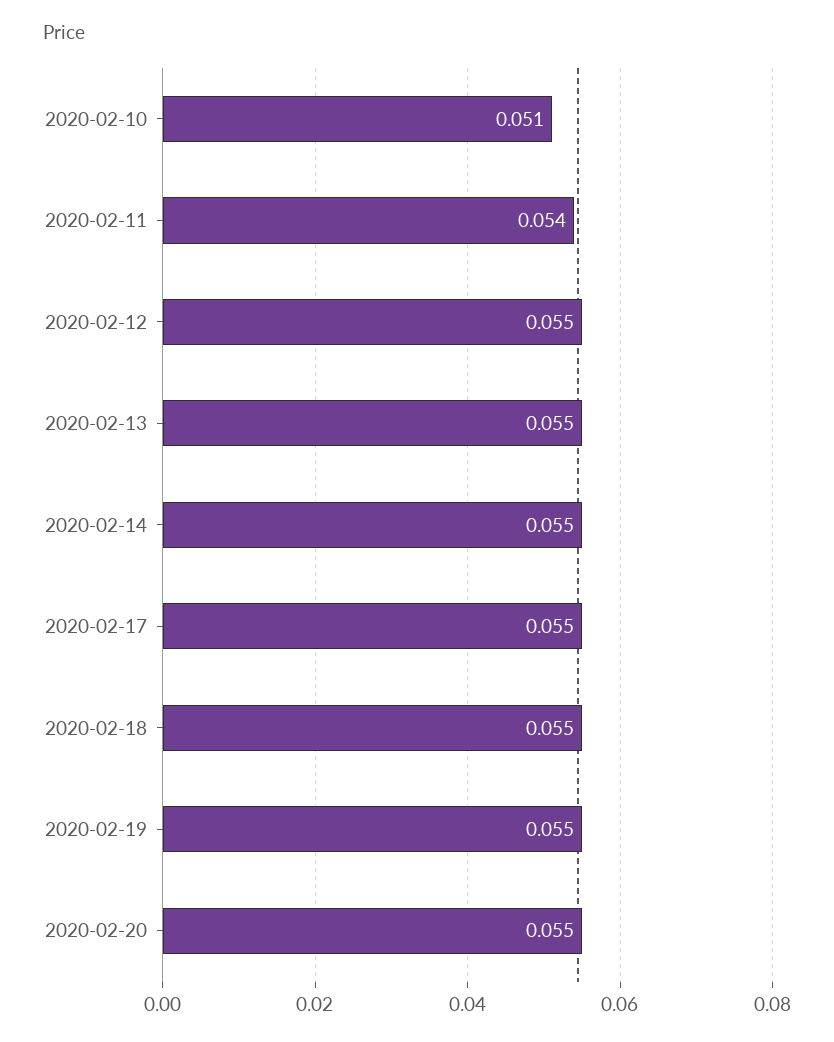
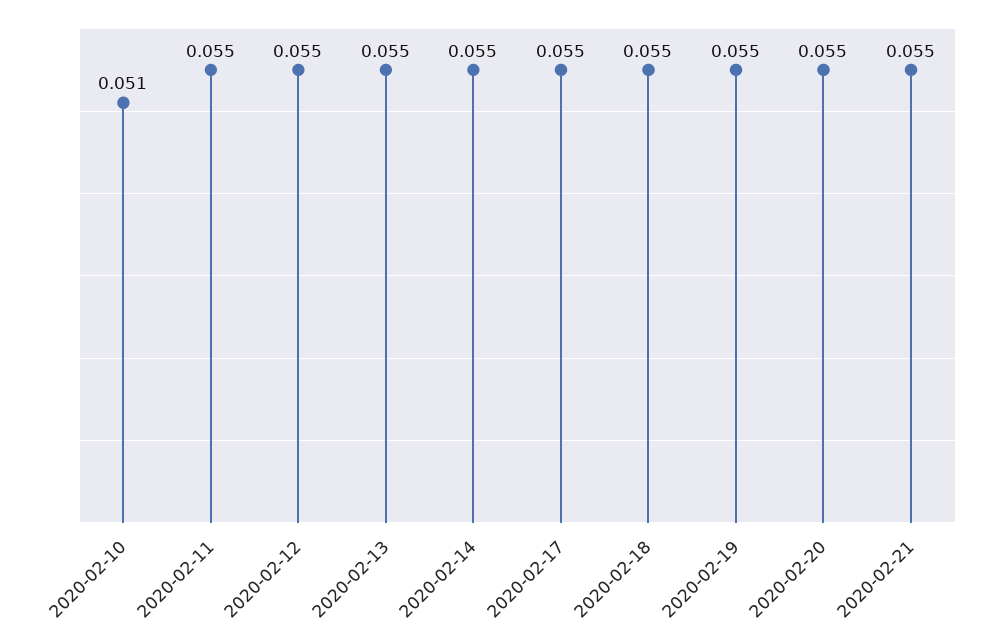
2020-02-11: 0.054 -> 0.055
2020-02-21: none -> 0.055

